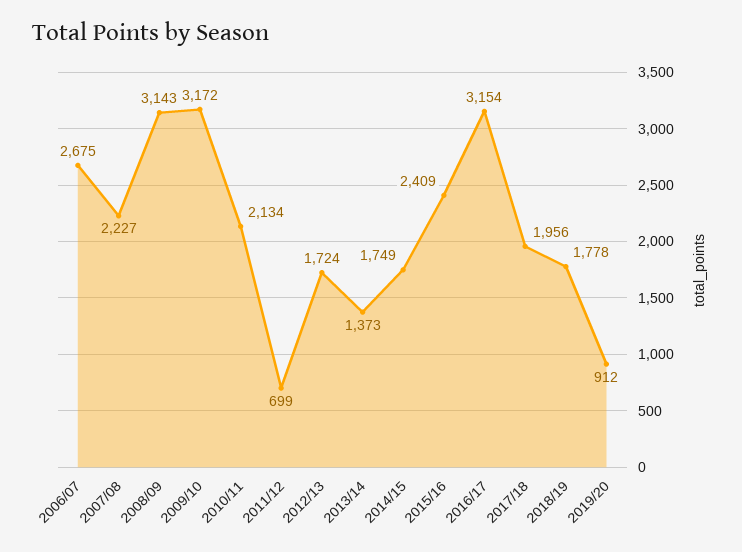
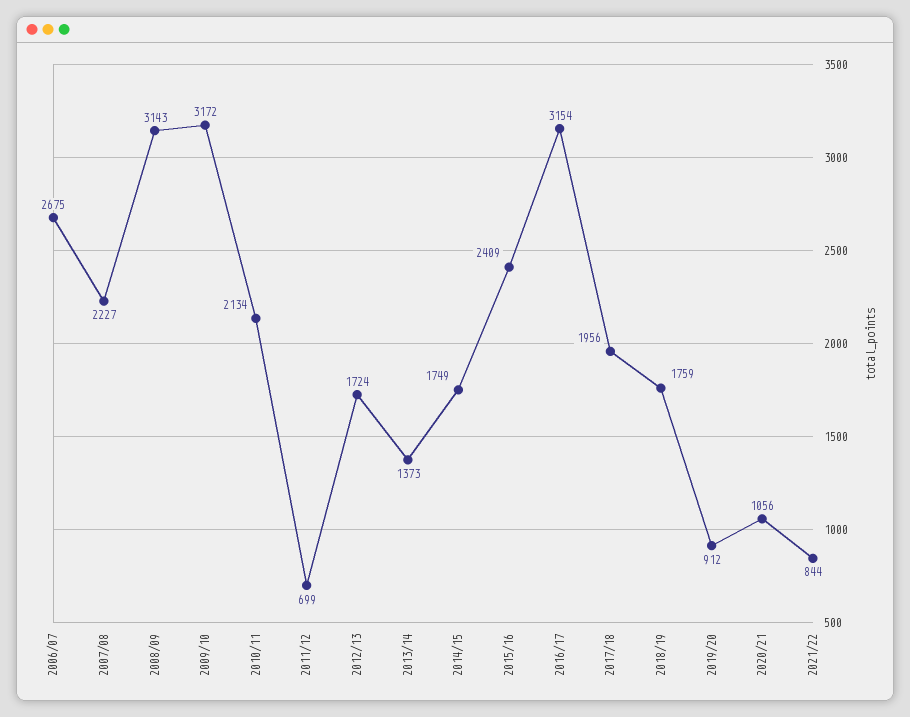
2018/19: 1778 -> 1759
2020/21: none -> 1056
2021/22: none -> 844

